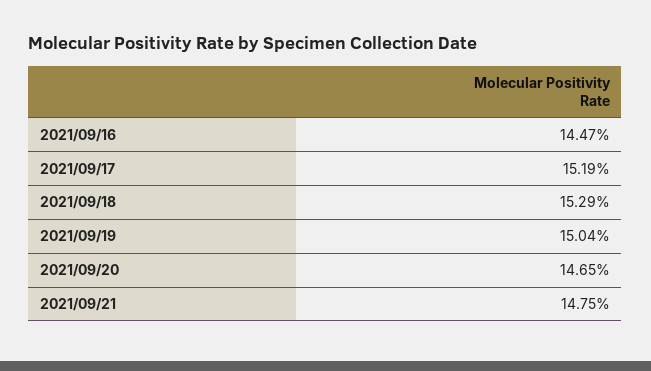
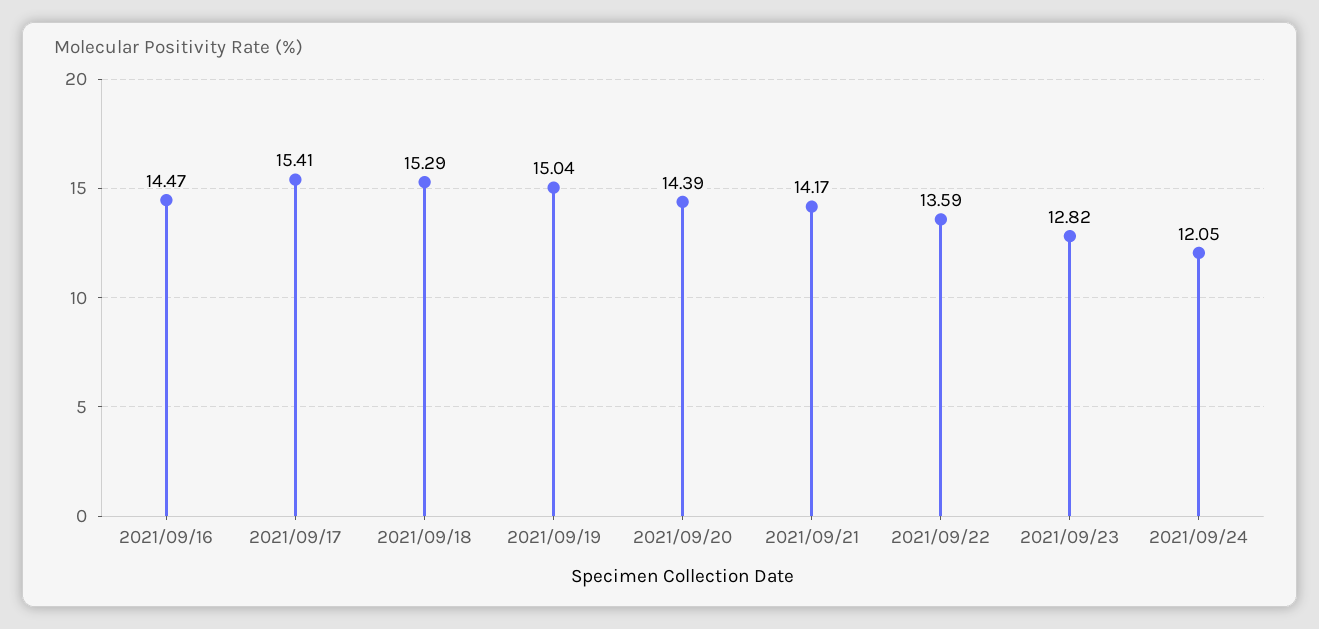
2021/09/17: 15.19 -> 15.41
2021/09/20: 14.65 -> 14.39
2021/09/21: 14.75 -> 14.17
2021/09/22: none -> 13.59
2021/09/23: none -> 12.82
2021/09/24: none -> 12.05

